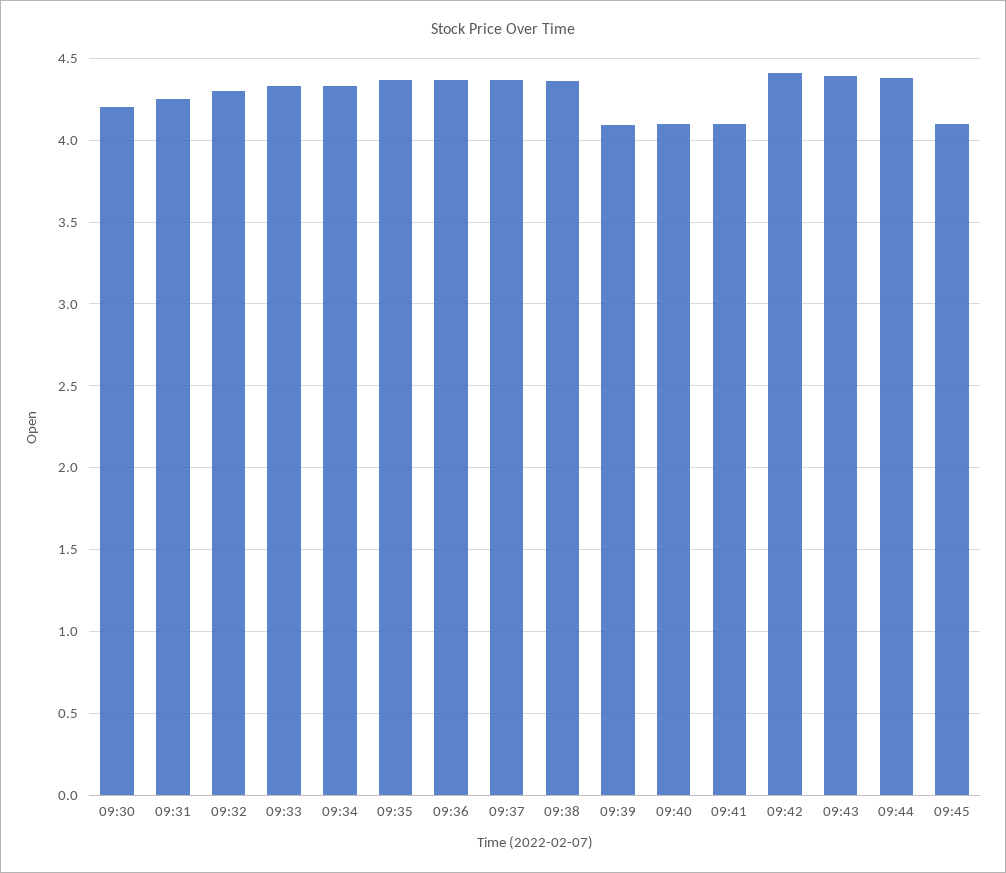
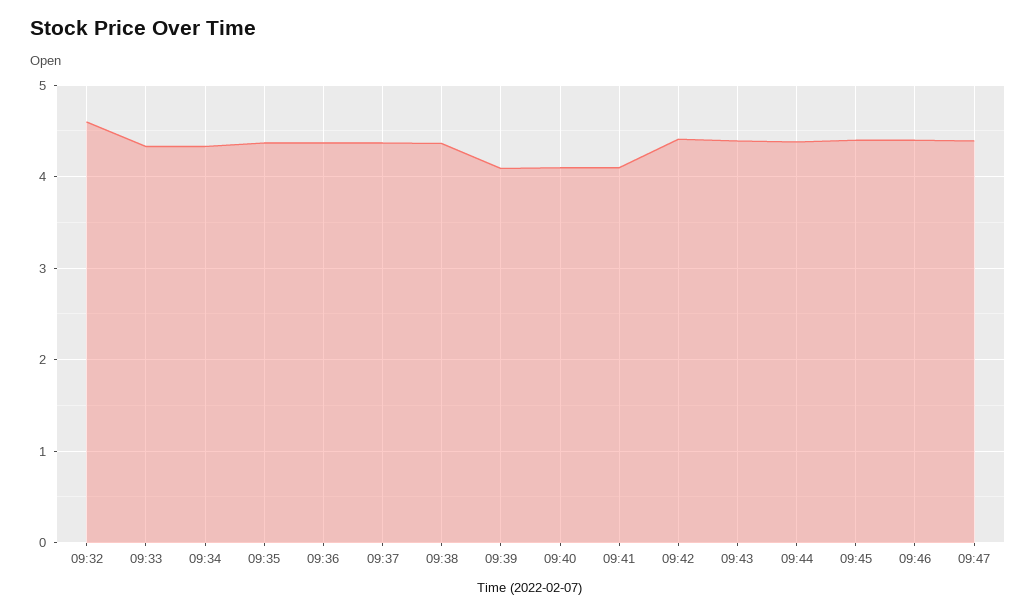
09:30: 4.2 -> none
09:31: 4.25 -> none
09:32: 4.3 -> 4.6
09:45: 4.1 -> 4.4
09:46: none -> 4.4
09:47: none -> 4.4

